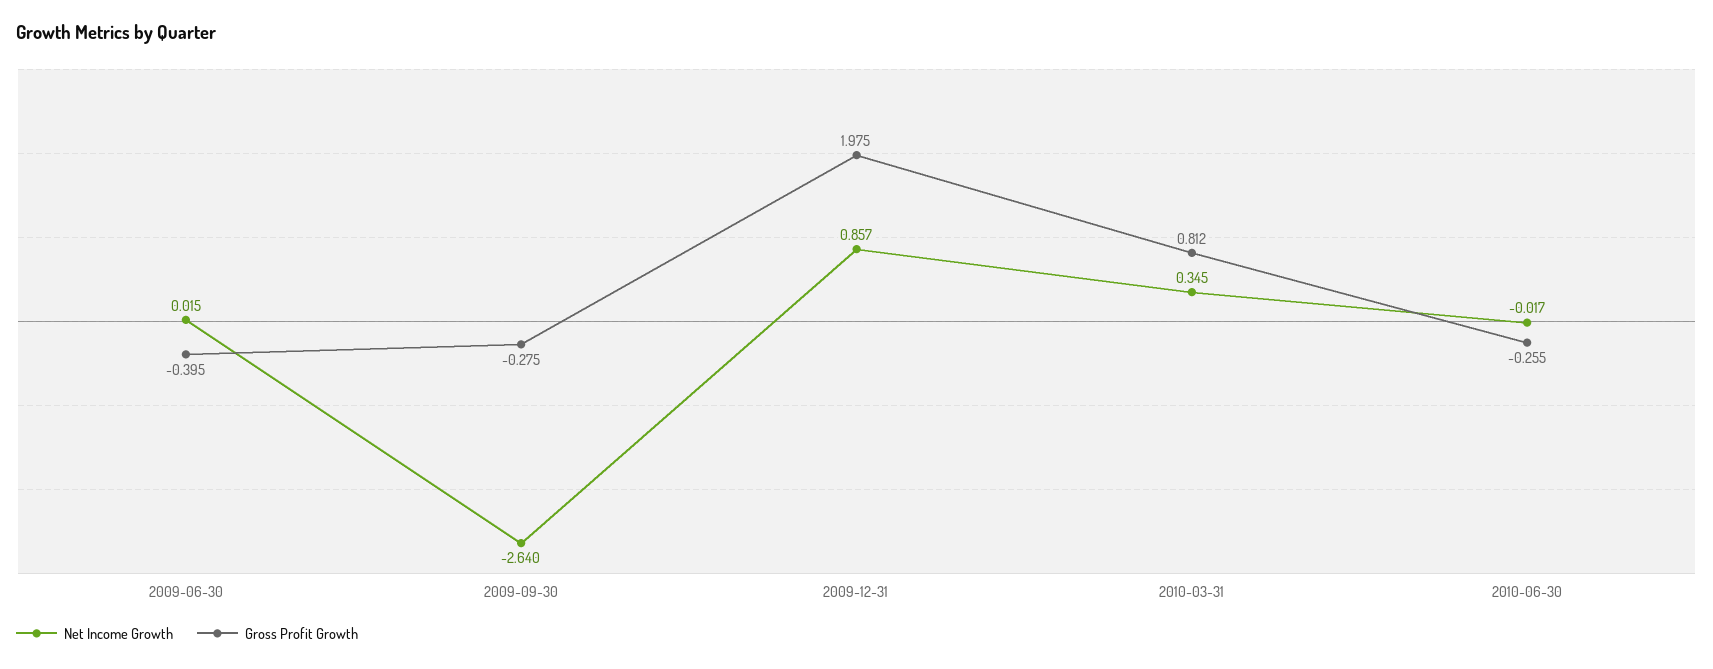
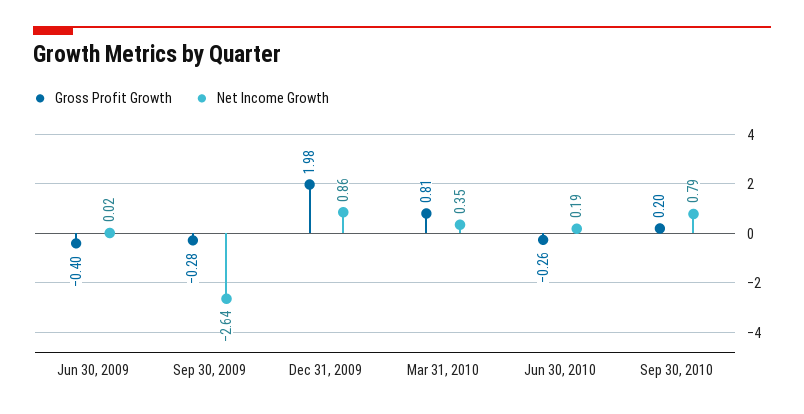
Net Income Growth, 2010-06-30: -0.017 -> 0.19
Gross Profit Growth, Sep 30, 2010: none -> 0.2
Net Income Growth, Sep 30, 2010: none -> 0.79

